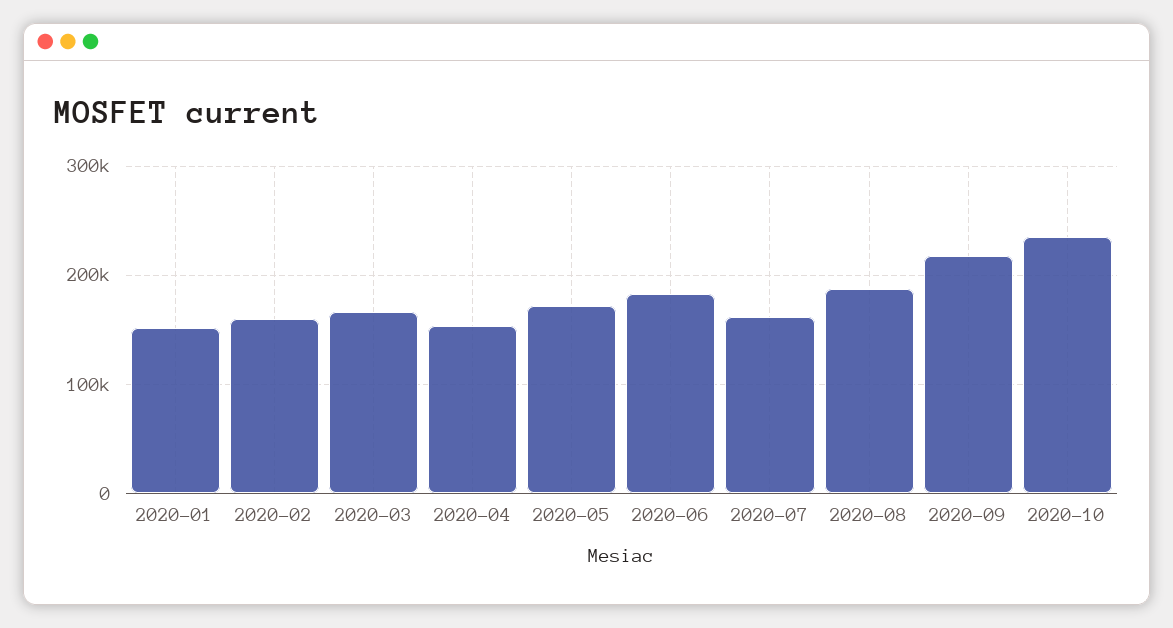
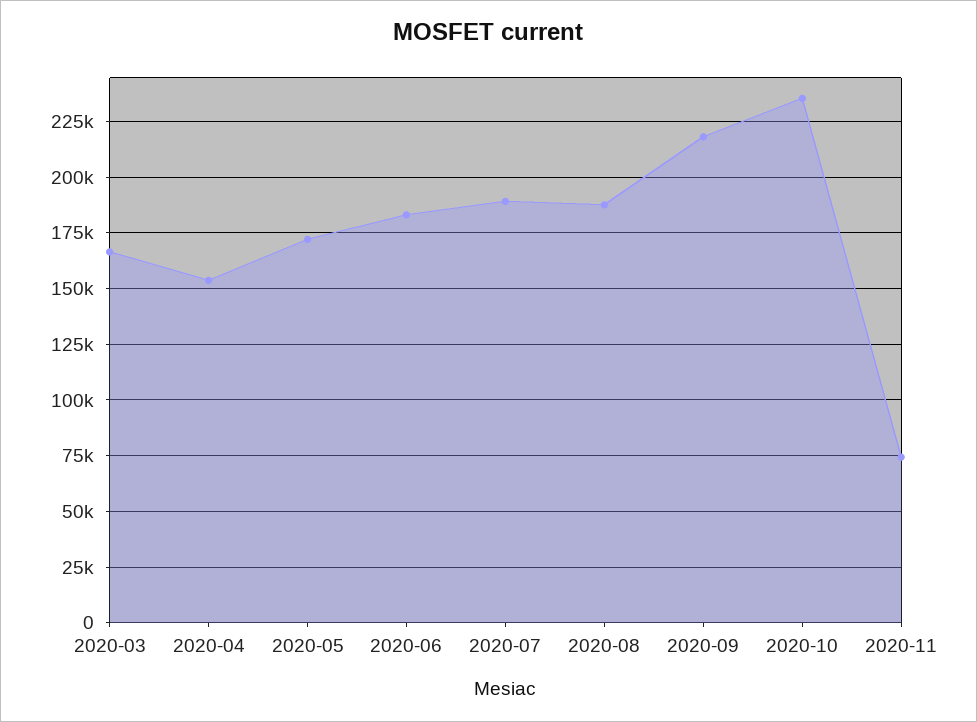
2020-01: 150000 -> none
2020-02: 160000 -> none
2020-07: 160000 -> 190000
2020-11: none -> 75000

